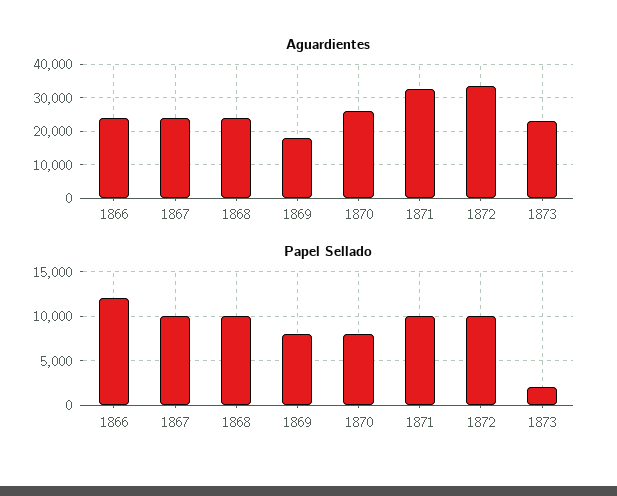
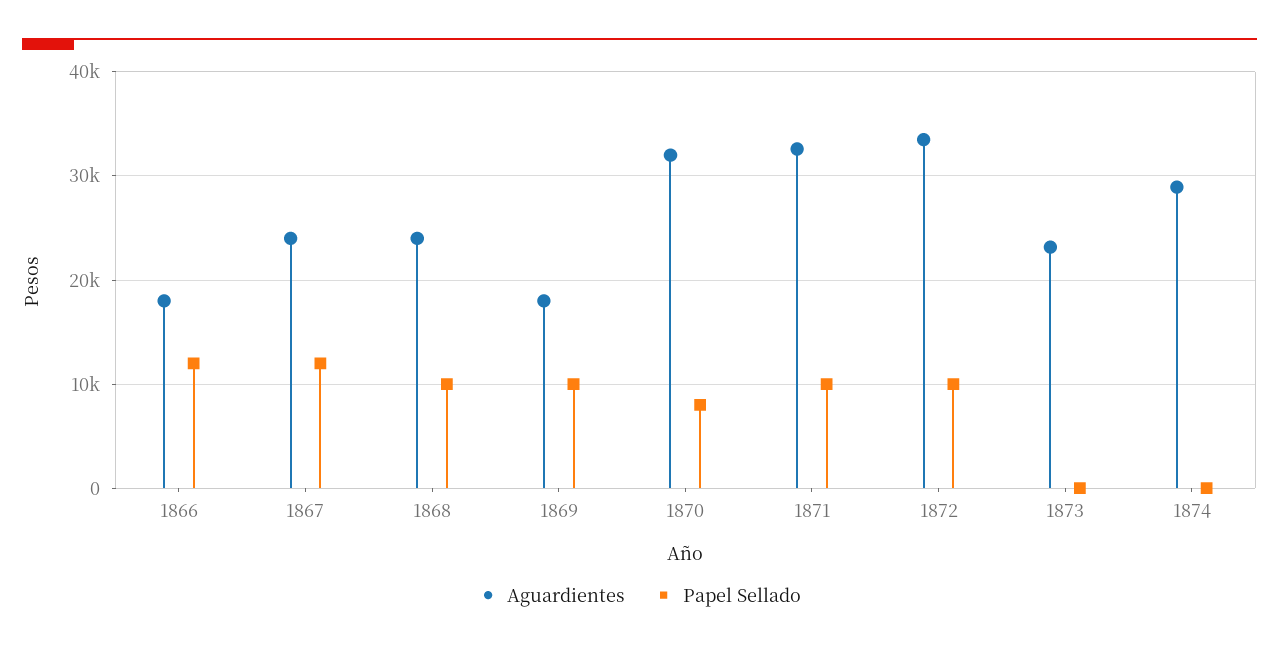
Aguardientes, 1866: 24000 -> 18000
Aguardientes, 1870: 26000 -> 32000
Papel Sellado, 1867: 10000 -> 12000
Papel Sellado, 1869: 8000 -> 10000
Papel Sellado, 1873: 2000 -> 0
Aguardientes, 1874: none -> 29000
Papel Sellado, 1874: none -> 0

